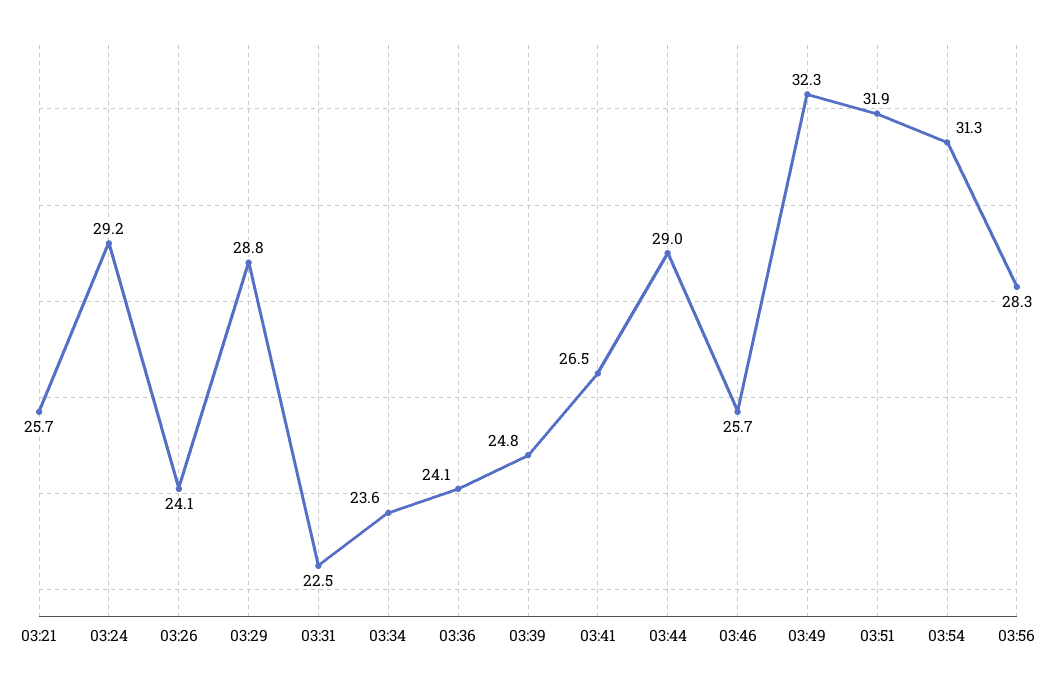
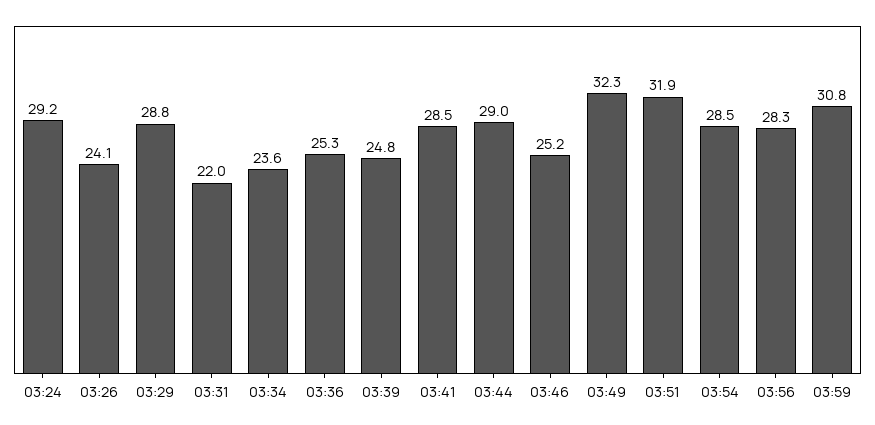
03:21: 25.7 -> none
03:31: 22.5 -> 22
03:36: 24.1 -> 25.3
03:41: 26.5 -> 28.5
03:46: 25.7 -> 25.2
03:54: 31.3 -> 28.5
03:59: none -> 30.8

